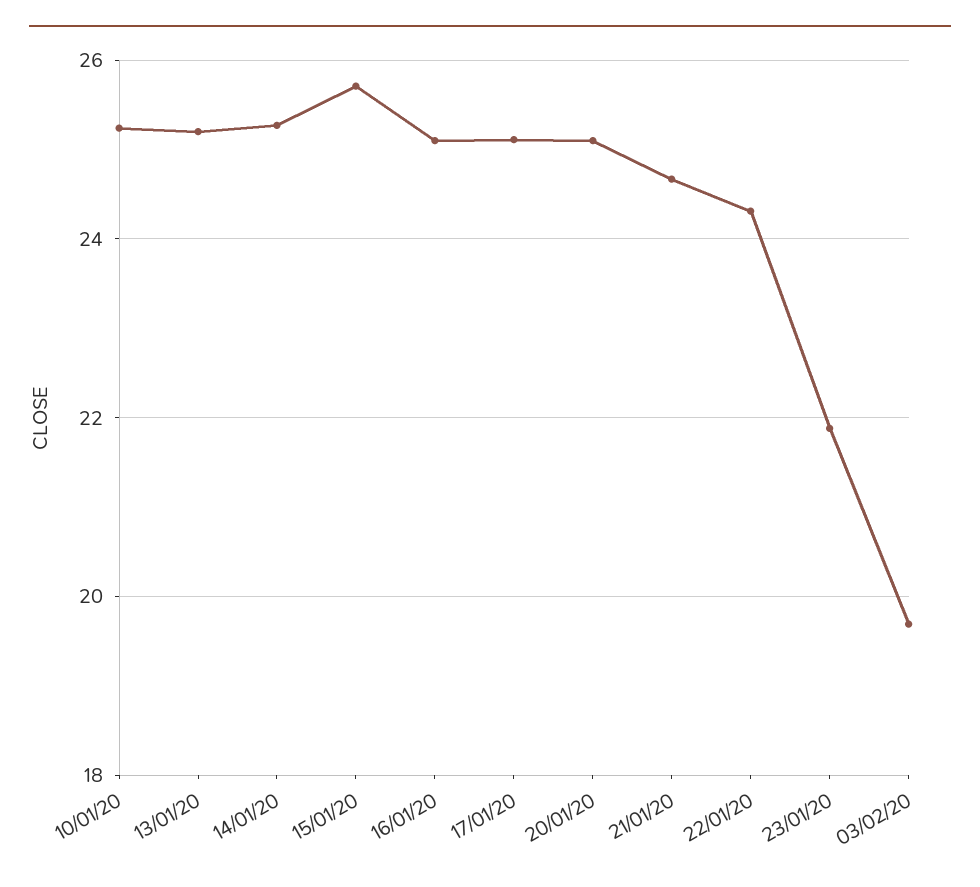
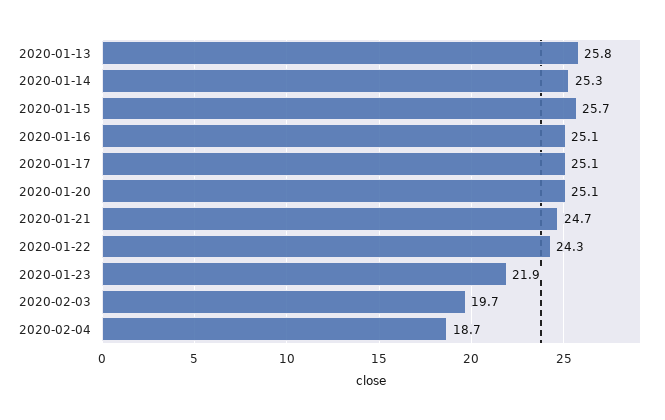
10/01/20: 25.2 -> none
13/01/20: 25.2 -> 25.8
2020-02-04: none -> 18.7

